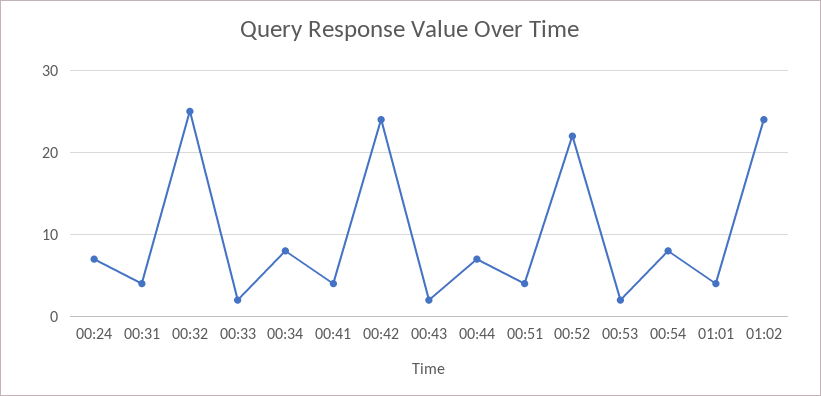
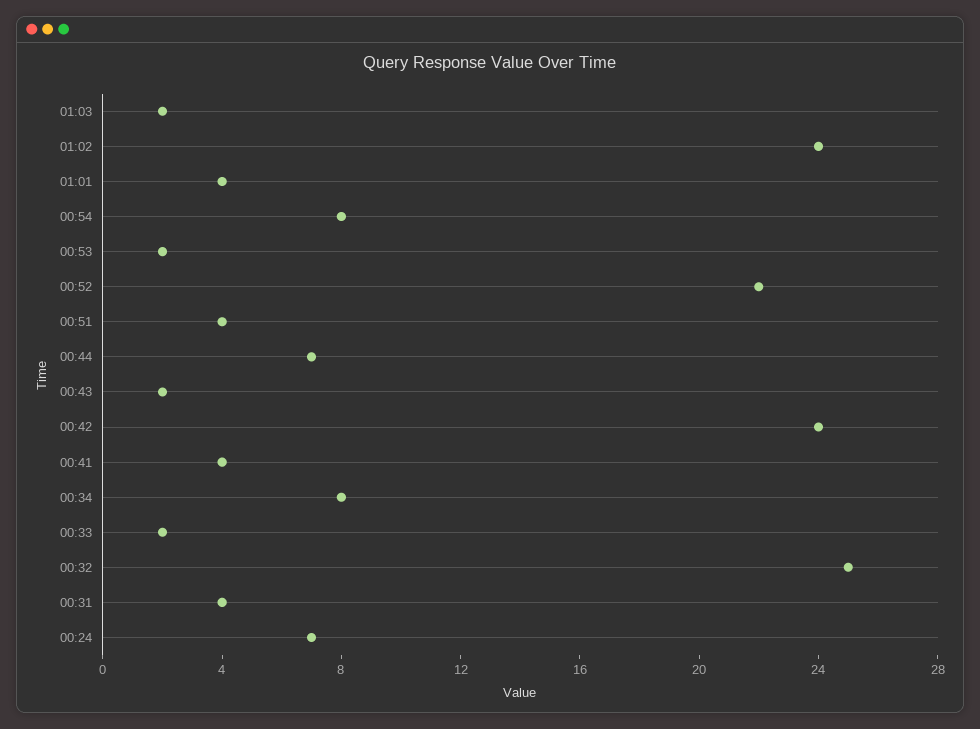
01:03: none -> 2

